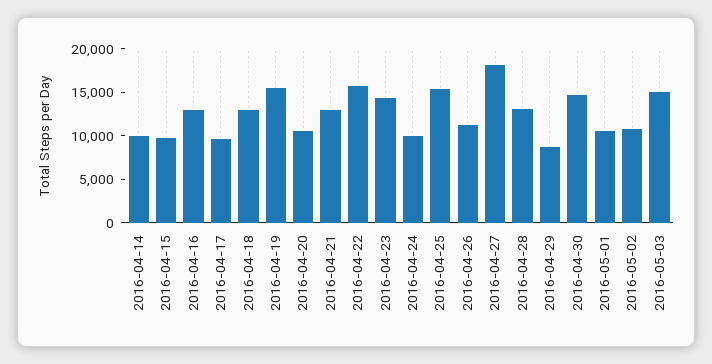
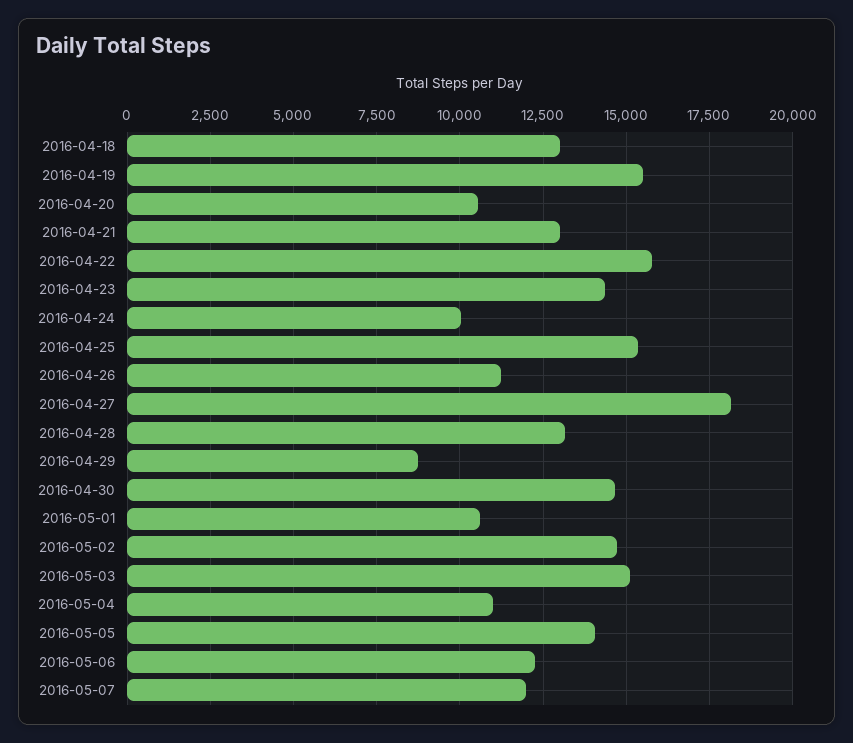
2016-04-14: 10000 -> none
2016-04-15: 10000 -> none
2016-04-16: 13000 -> none
2016-04-17: 10000 -> none
2016-05-02: 11000 -> 14750
2016-05-04: none -> 11000
2016-05-05: none -> 14000
2016-05-06: none -> 12250
2016-05-07: none -> 12000

